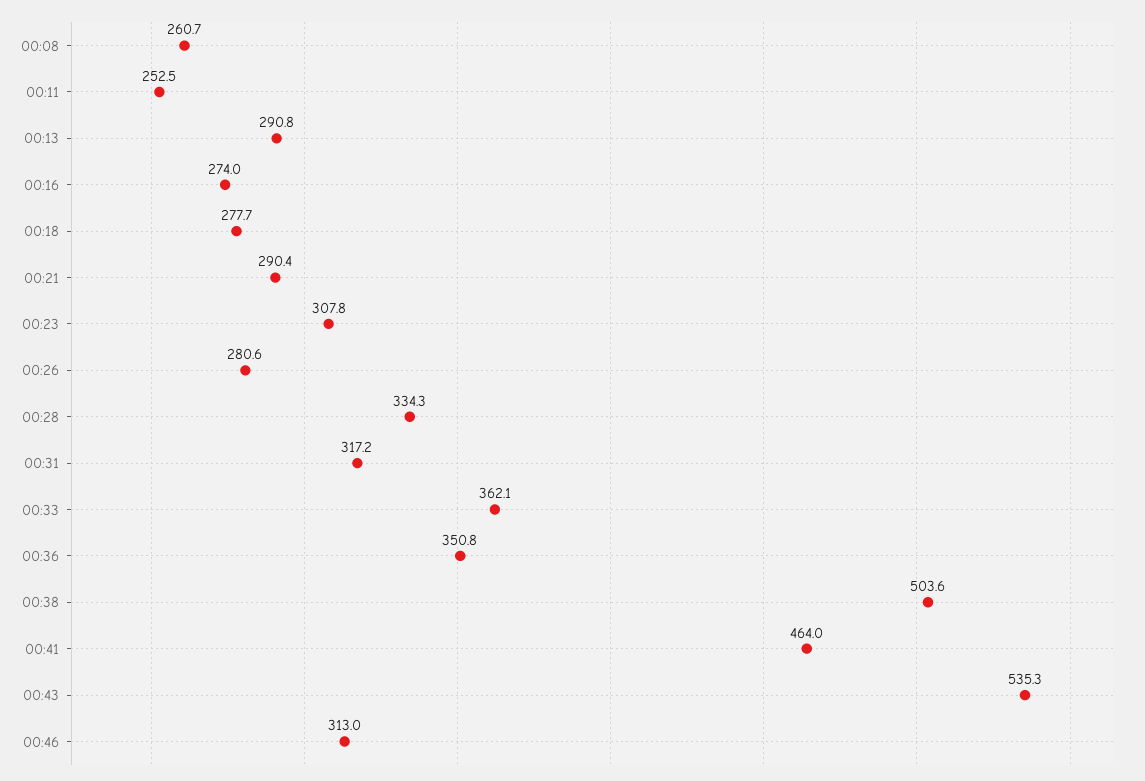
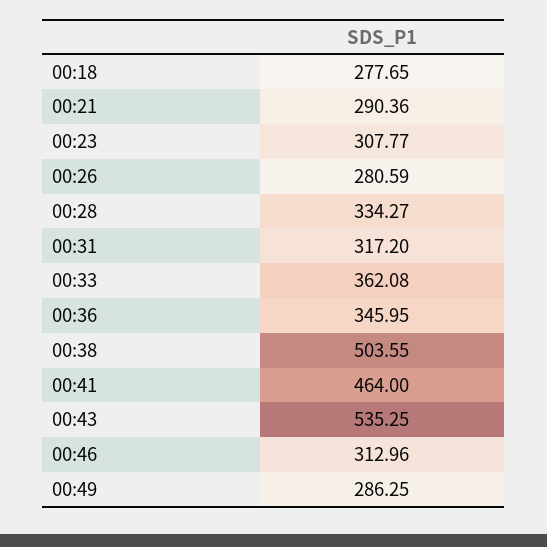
00:08: 260.7 -> none
00:11: 252.5 -> none
00:13: 290.8 -> none
00:16: 274 -> none
00:36: 350.8 -> 345.95
00:49: none -> 286.25

